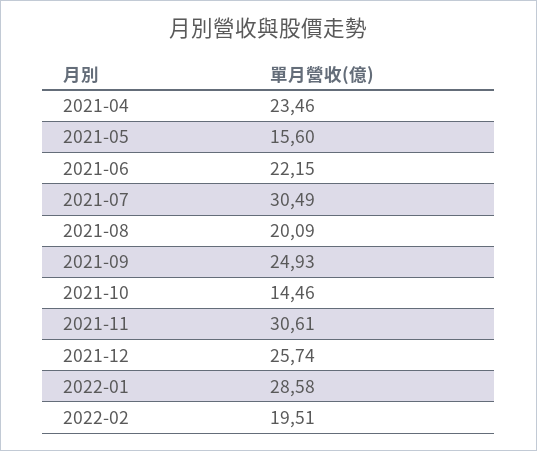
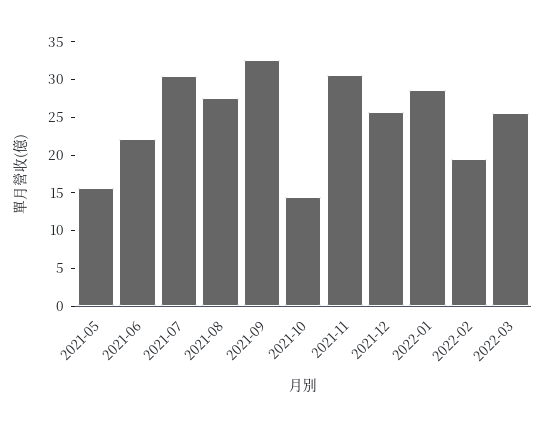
2021-04: 23.46 -> none
2021-08: 20.09 -> 27.5
2021-09: 24.93 -> 32.5
2022-03: none -> 25

